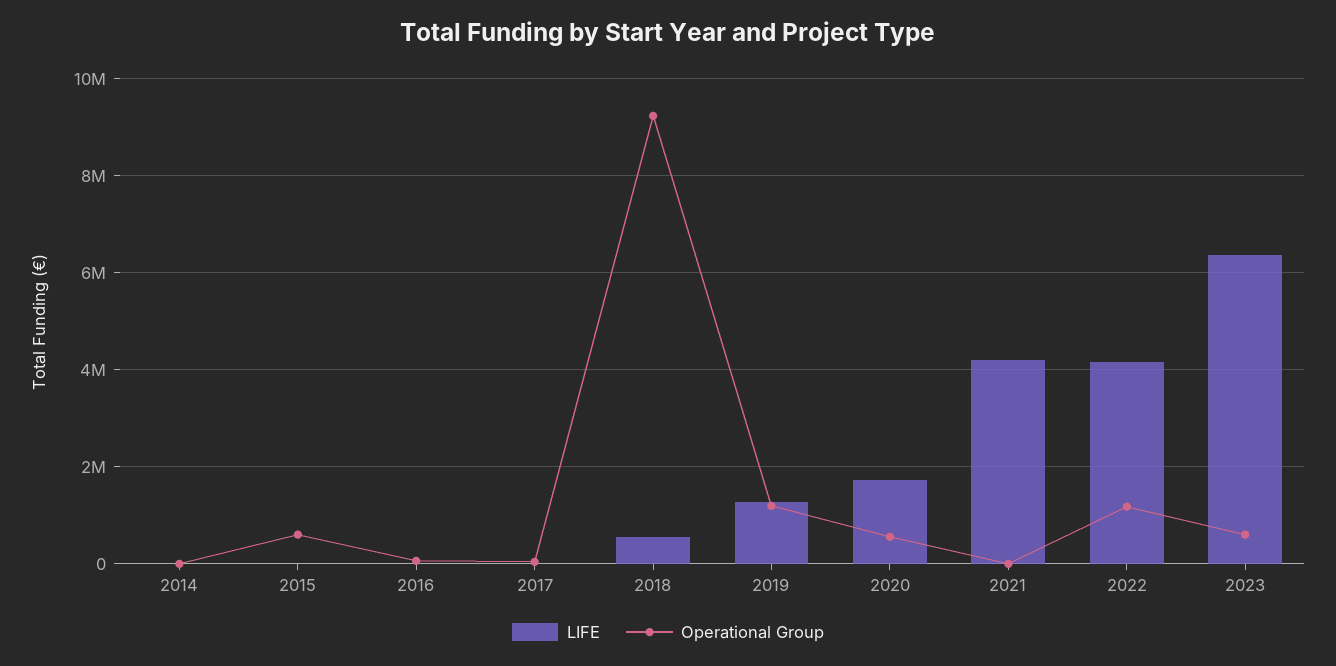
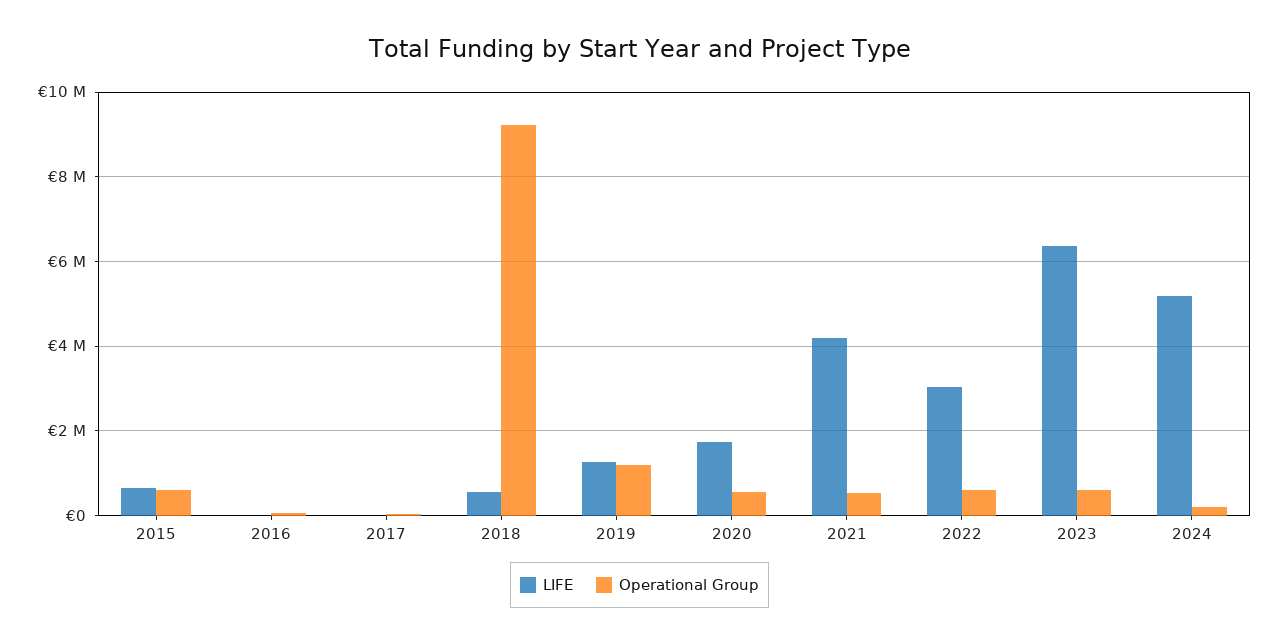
LIFE, 2014: 0 -> none
Operational Group, 2014: 0 -> none
LIFE, 2015: 0 -> 600000
Operational Group, 2021: 0 -> 600000
LIFE, 2022: 4200000 -> 3000000
Operational Group, 2022: 1200000 -> 600000
LIFE, 2024: none -> 5200000
Operational Group, 2024: none -> 200000

